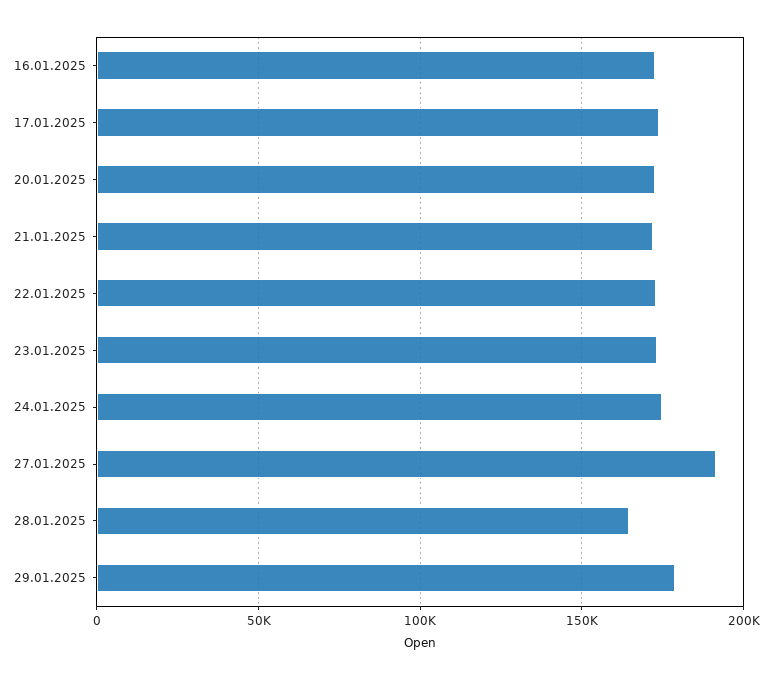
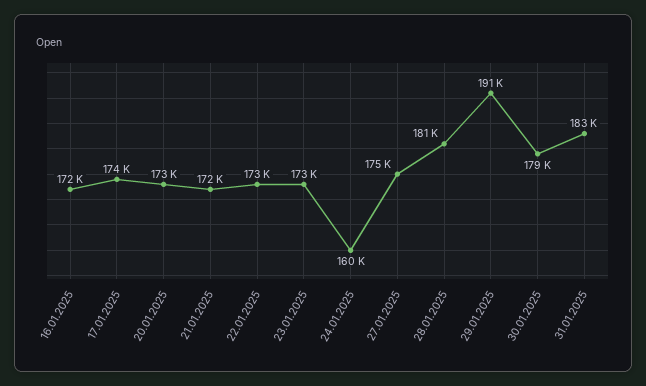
24.01.2025: 175000 -> 160000
27.01.2025: 190000 -> 175000
28.01.2025: 165000 -> 181000
29.01.2025: 180000 -> 191000
30.01.2025: none -> 179000
31.01.2025: none -> 183000

